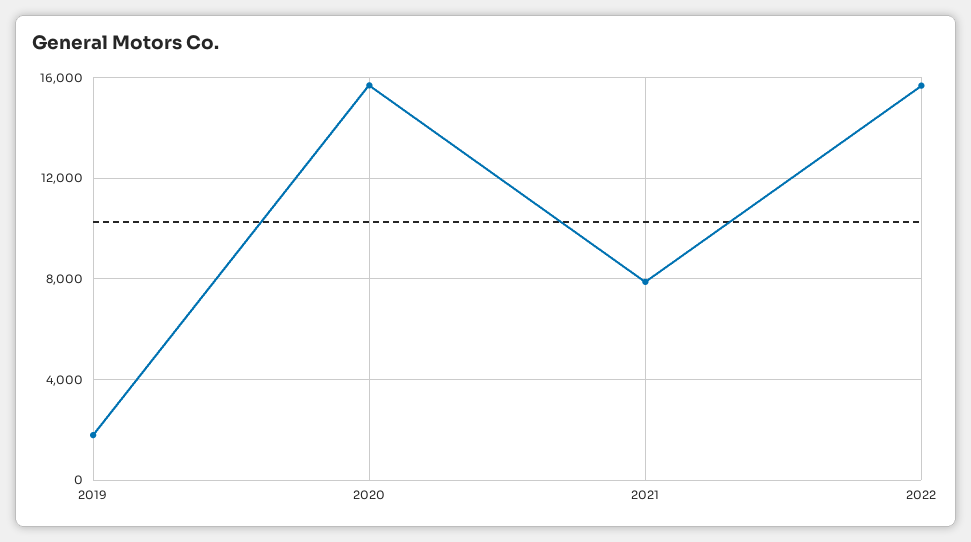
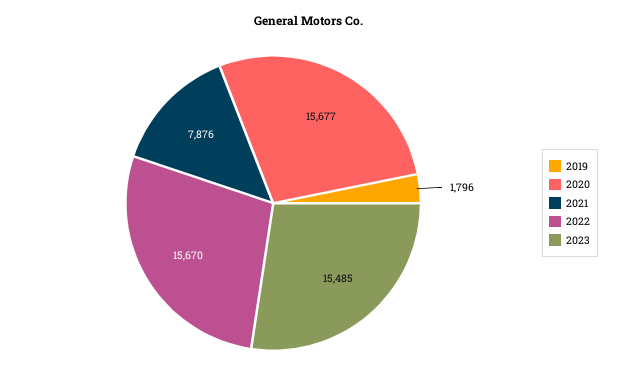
2023: none -> 15485

